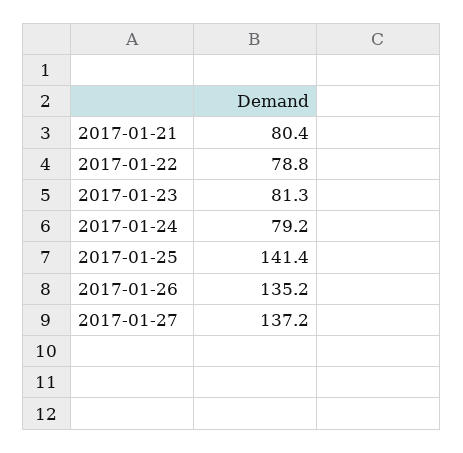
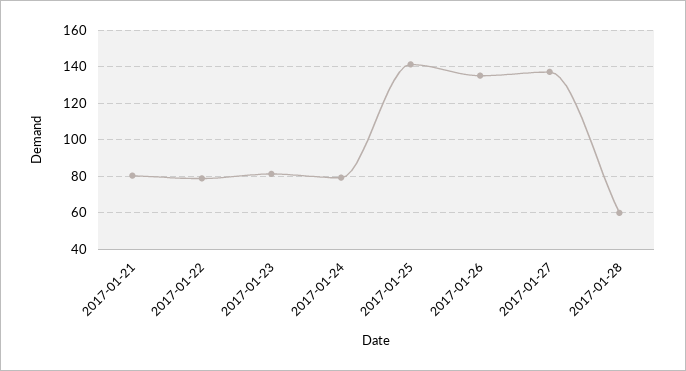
2017-01-28: none -> 60

